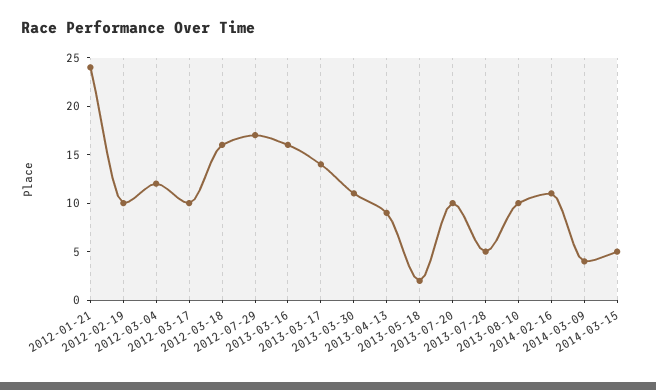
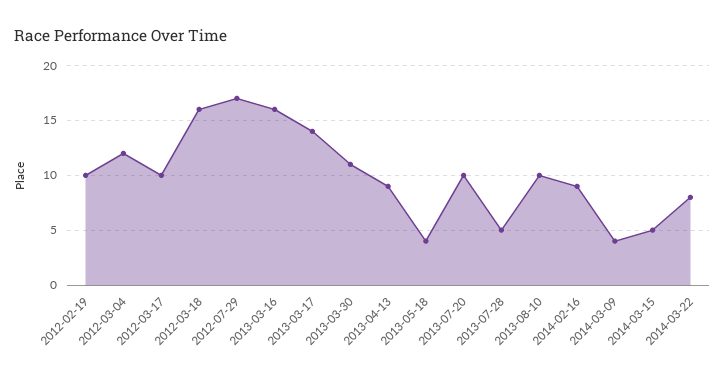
2012-01-21: 24 -> none
2013-05-18: 2 -> 4
2014-02-16: 11 -> 9
2014-03-22: none -> 8

